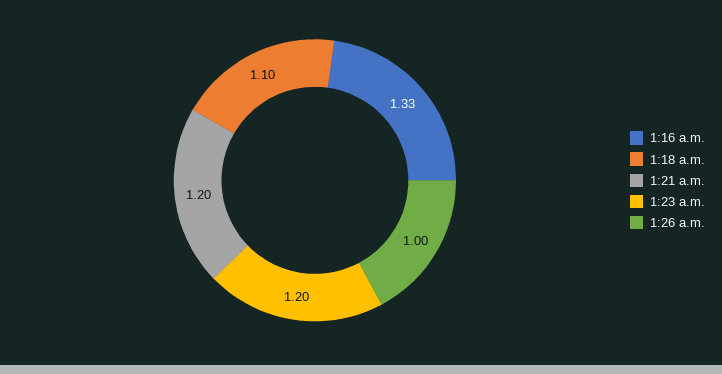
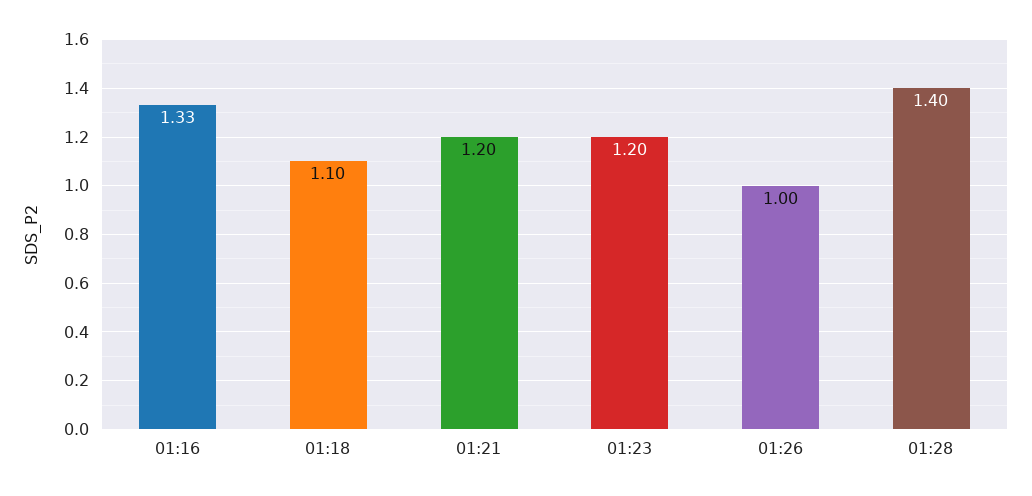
01:28: none -> 1.4

